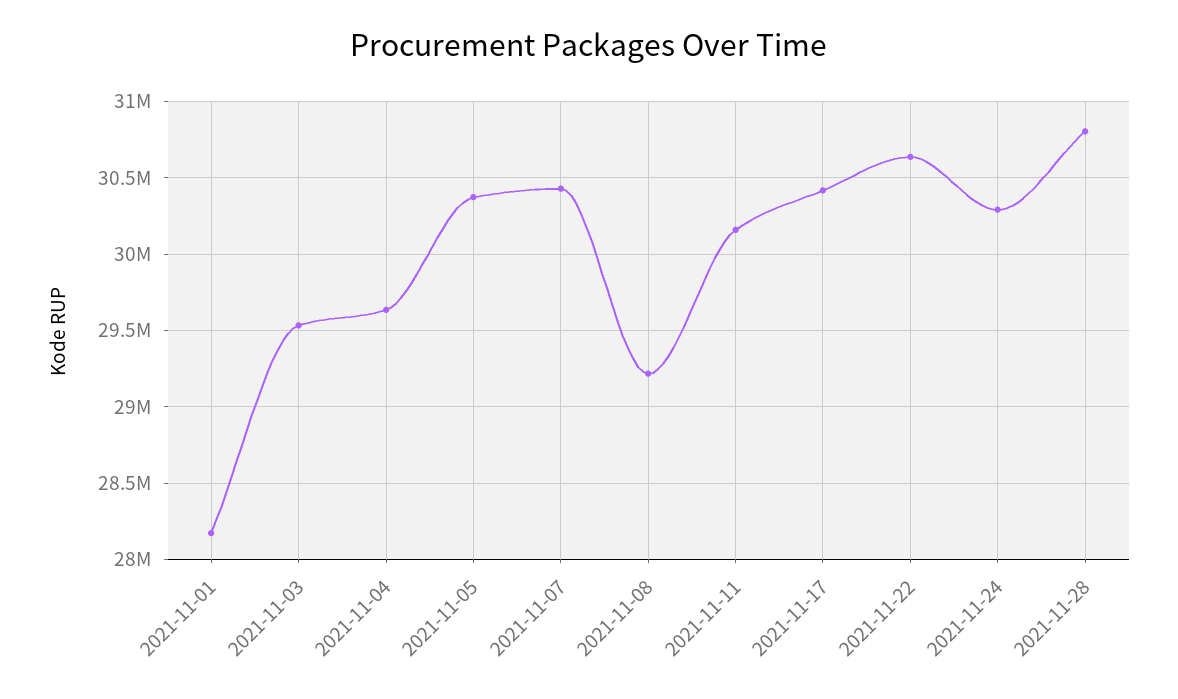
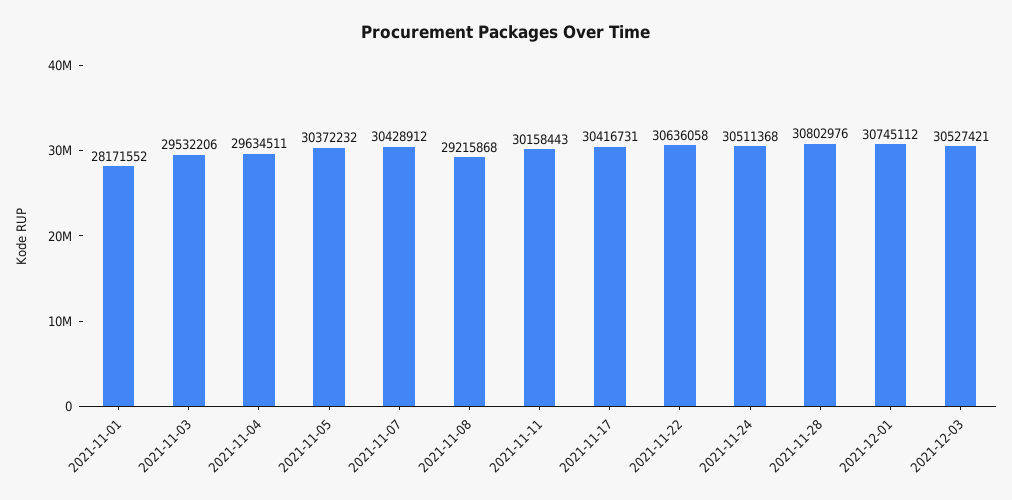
2021-11-24: 30300000 -> 30511368
2021-12-01: none -> 30745112
2021-12-03: none -> 30527421

